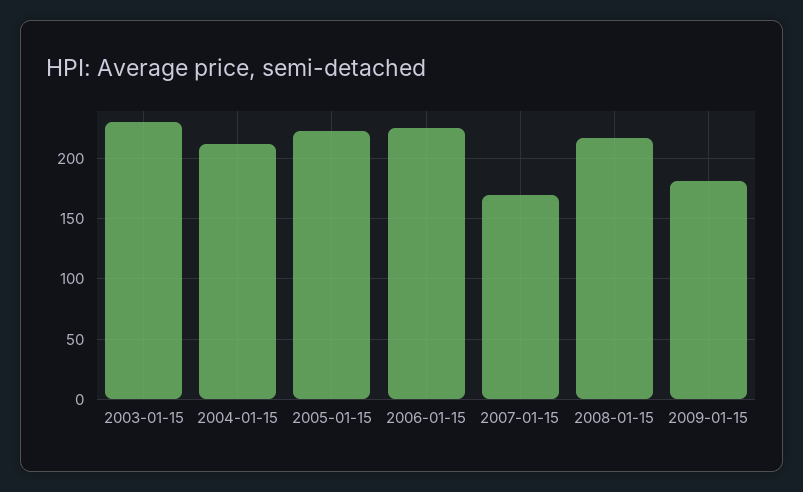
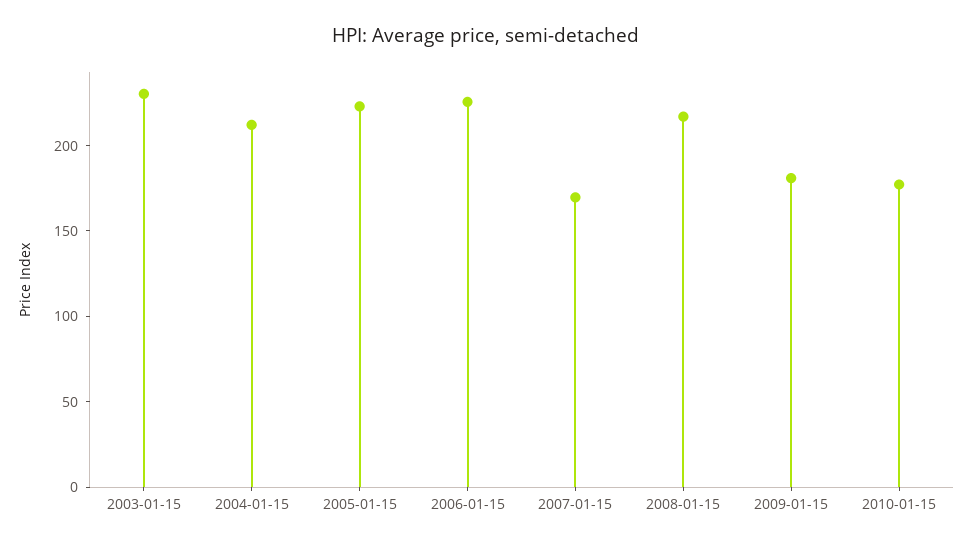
2010-01-15: none -> 180

